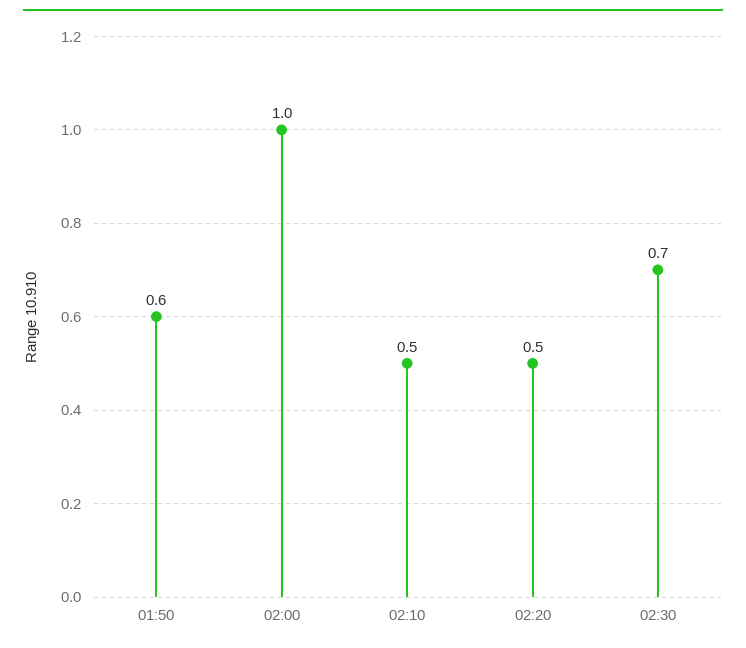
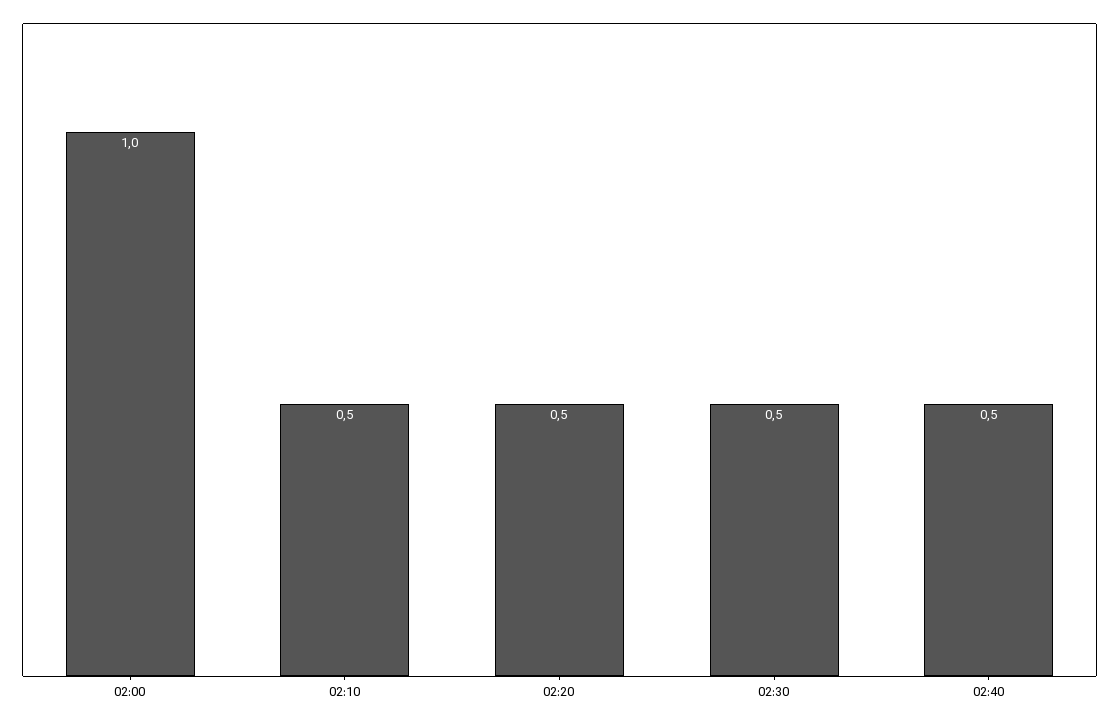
01:50: 0.6 -> none
02:30: 0.7 -> 0.5
02:40: none -> 0.5

